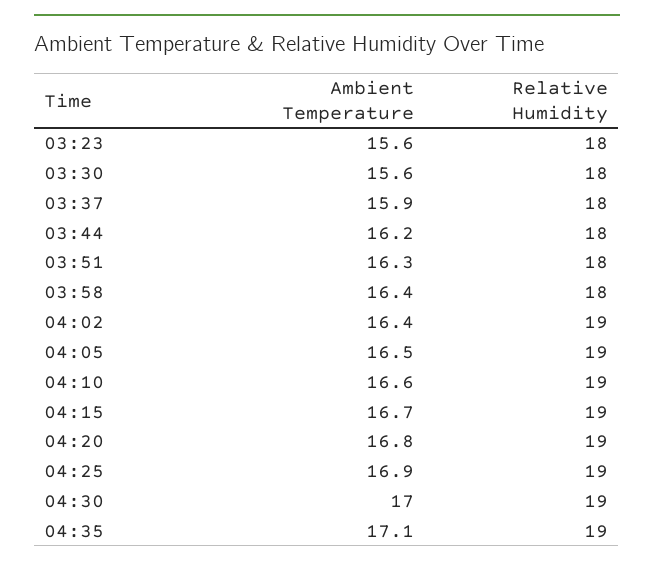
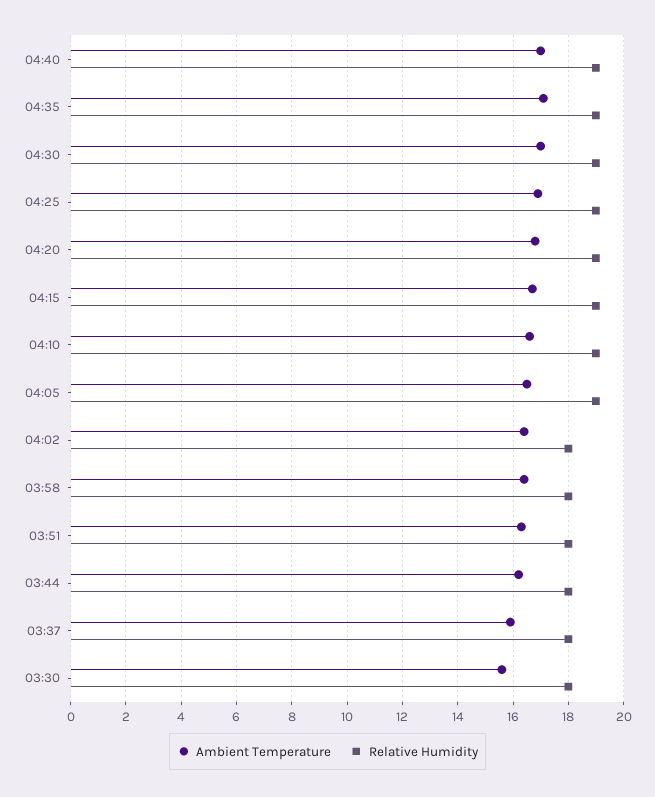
Ambient Temperature, 03:23: 15.6 -> none
Relative Humidity, 03:23: 18 -> none
Relative Humidity, 04:02: 19 -> 18
Ambient Temperature, 04:40: none -> 17
Relative Humidity, 04:40: none -> 19

